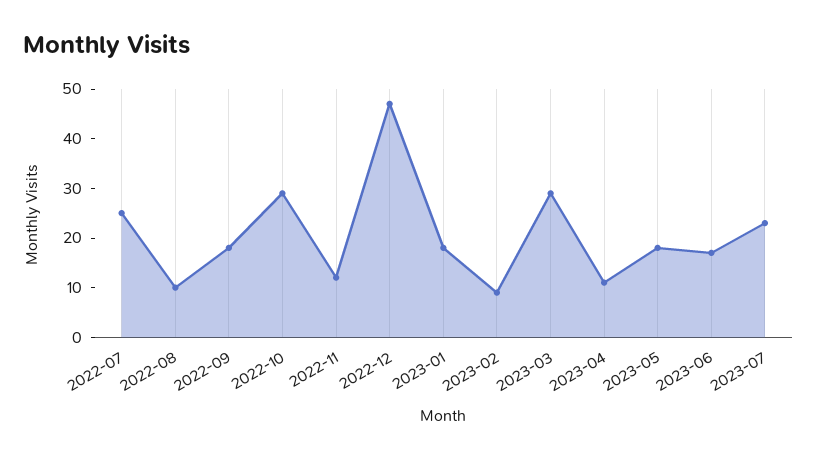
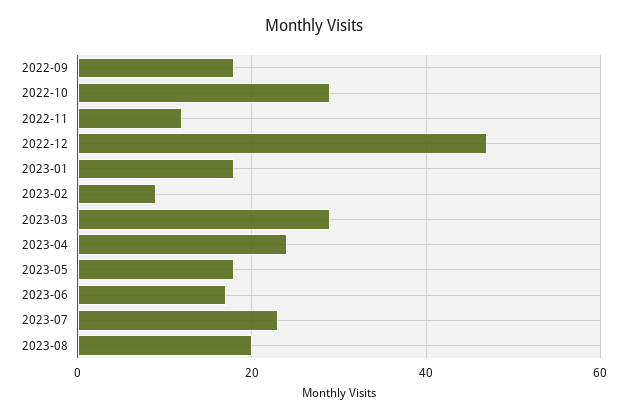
2022-07: 25 -> none
2022-08: 10 -> none
2023-04: 10 -> 25
2023-08: none -> 20

